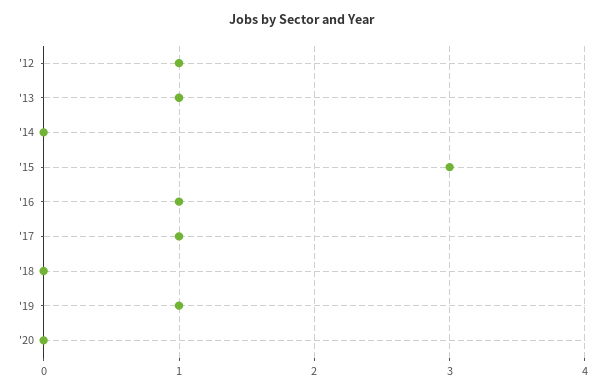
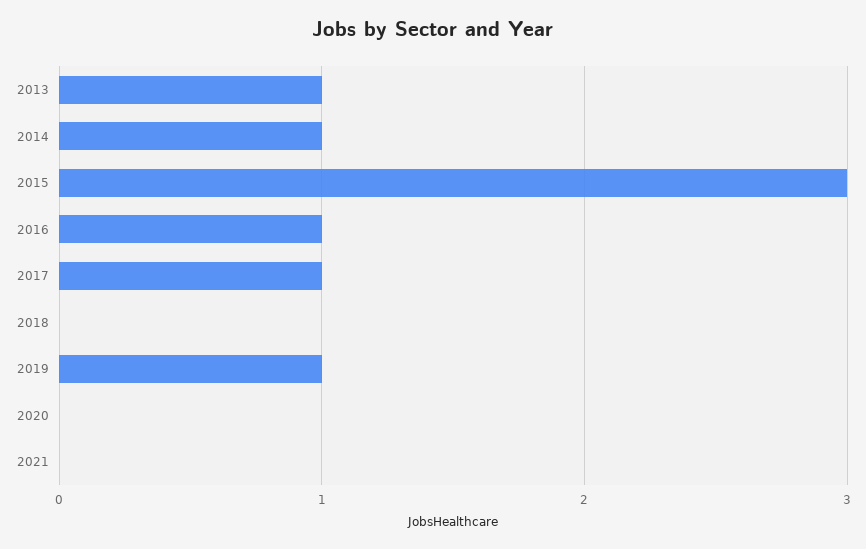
'12: 1 -> none
'14: 0 -> 1
2021: none -> 0

